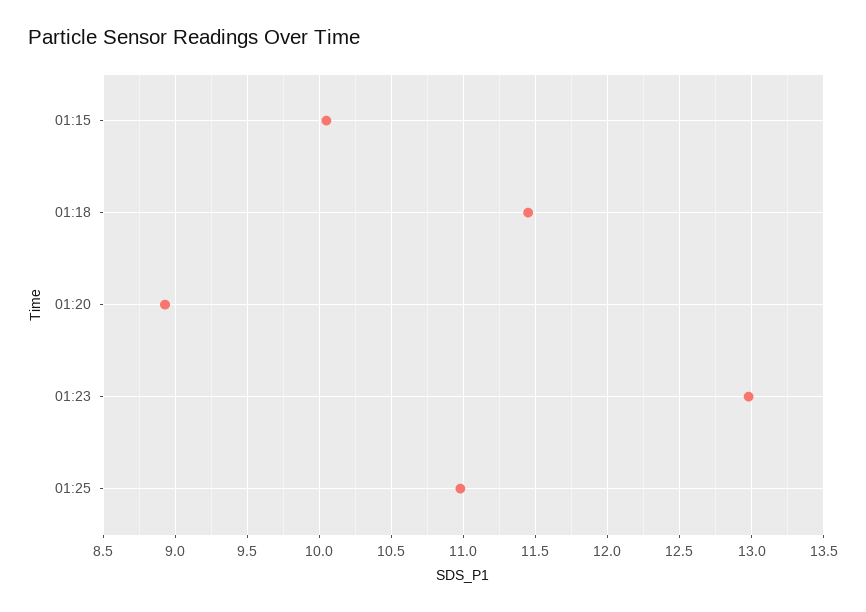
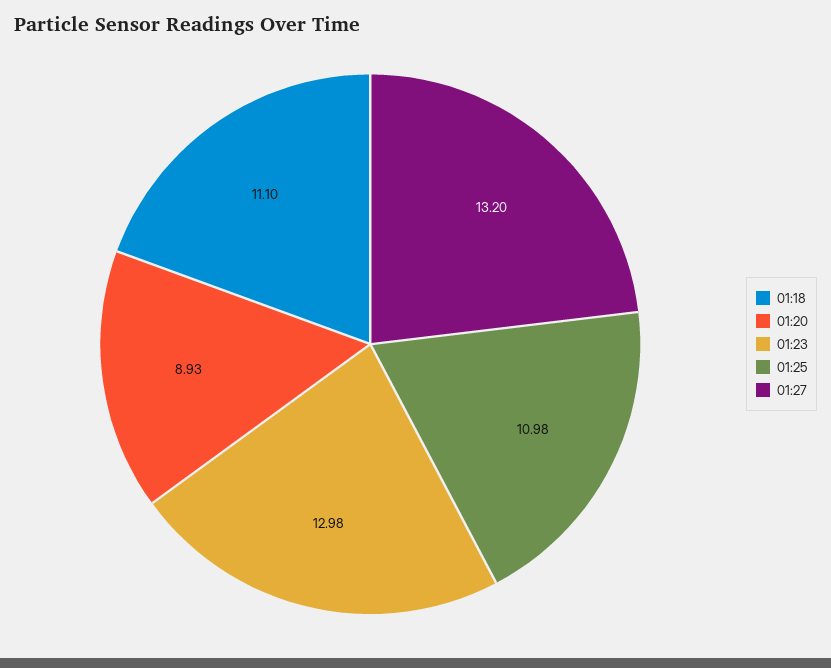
01:15: 10.05 -> none
01:18: 11.45 -> 11.1
01:27: none -> 13.2

